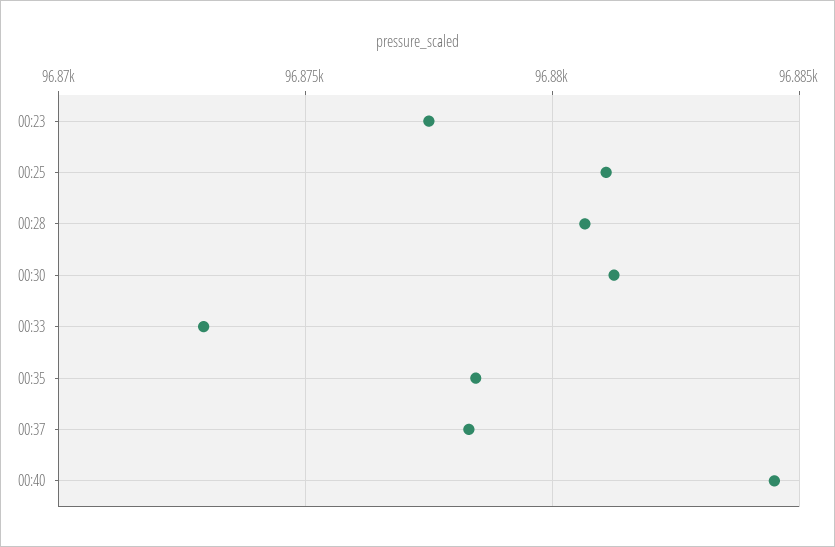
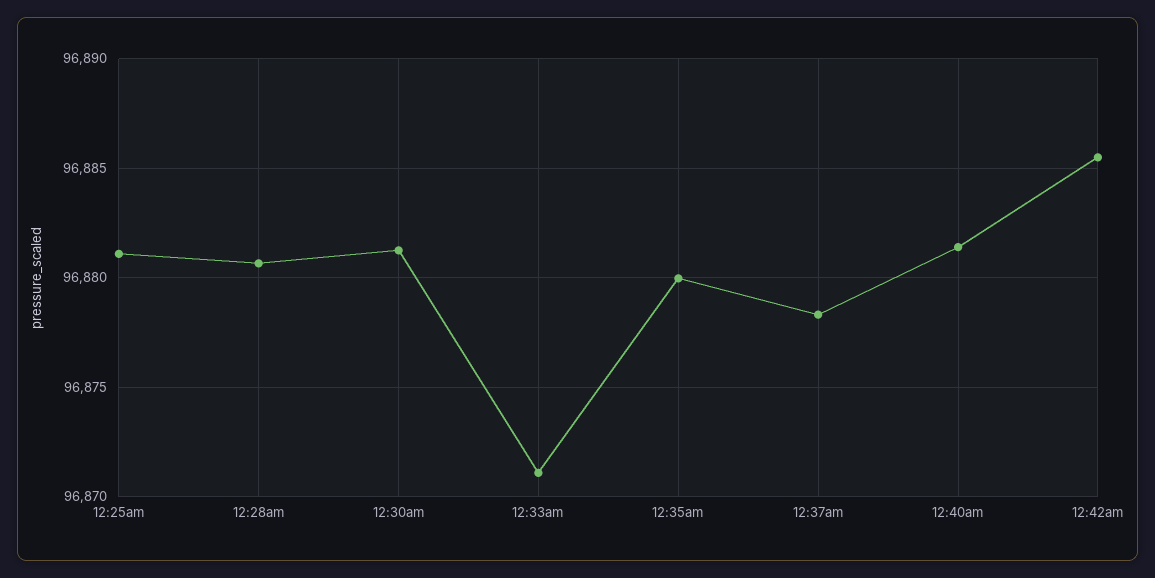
00:23: 96877.5 -> none
00:33: 96873 -> 96871
00:35: 96878.5 -> 96880
00:40: 96884.5 -> 96881.5
12:42am: none -> 96885.5

